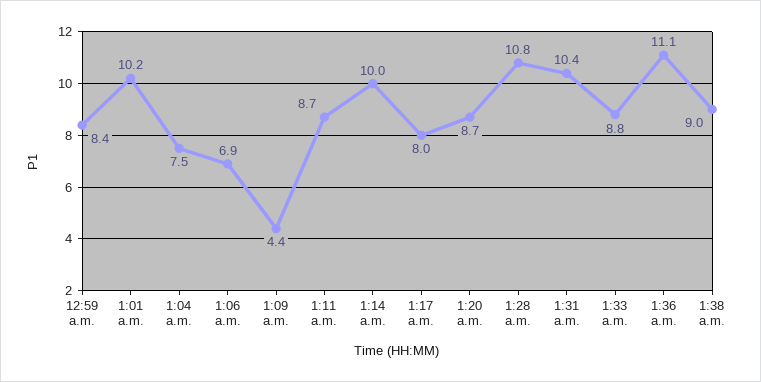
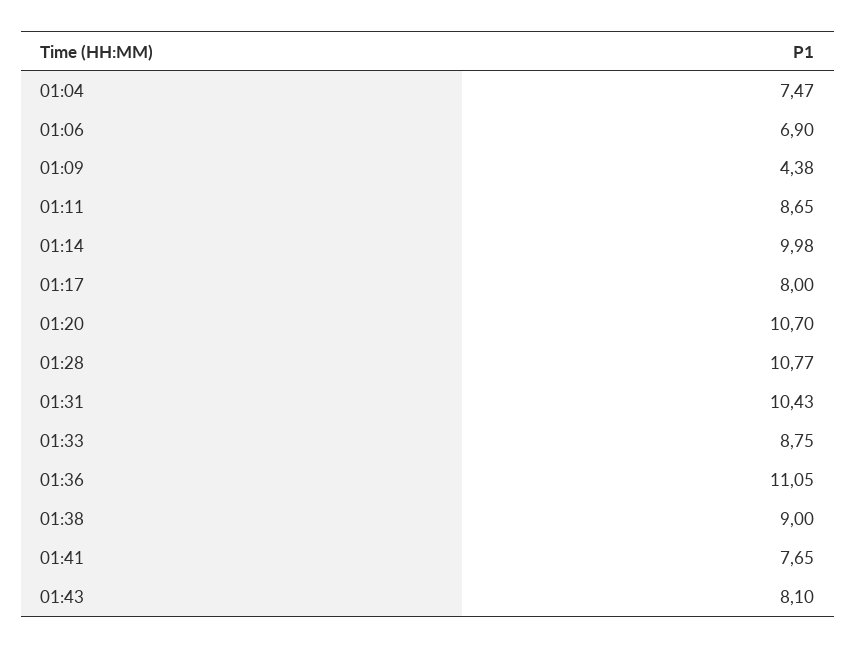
12:59 a.m.: 8.4 -> none
1:01 a.m.: 10.2 -> none
1:20 a.m.: 8.7 -> 10.7
01:41: none -> 7.65
01:43: none -> 8.1

